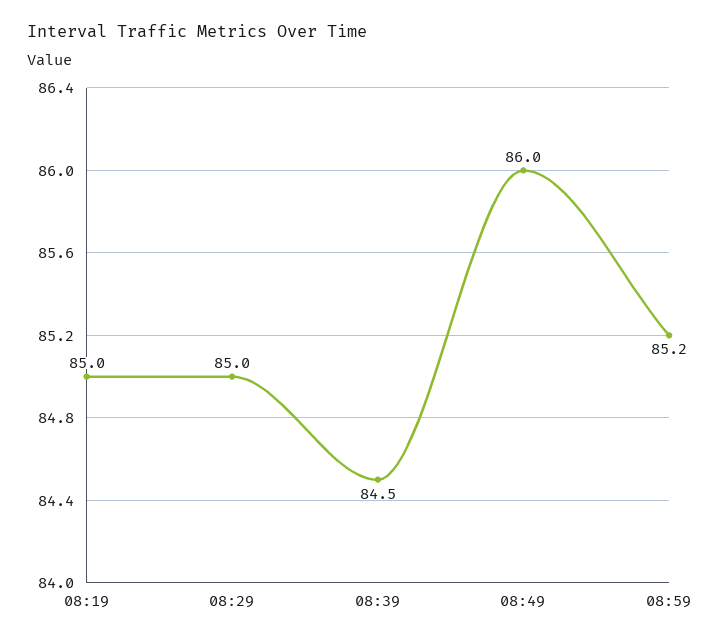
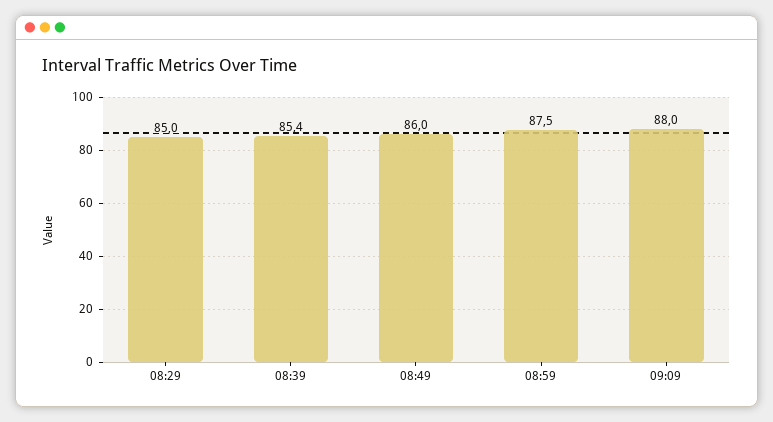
08:19: 85 -> none
08:39: 84.5 -> 85.4
08:59: 85.2 -> 87.5
09:09: none -> 88

